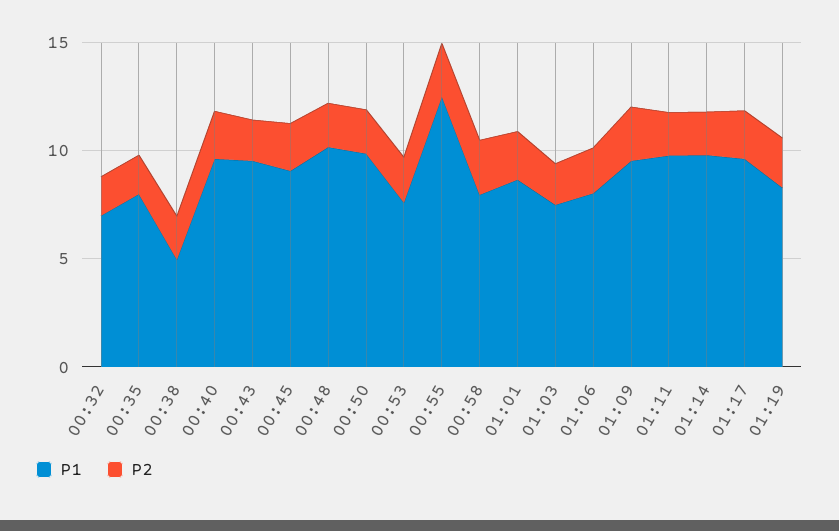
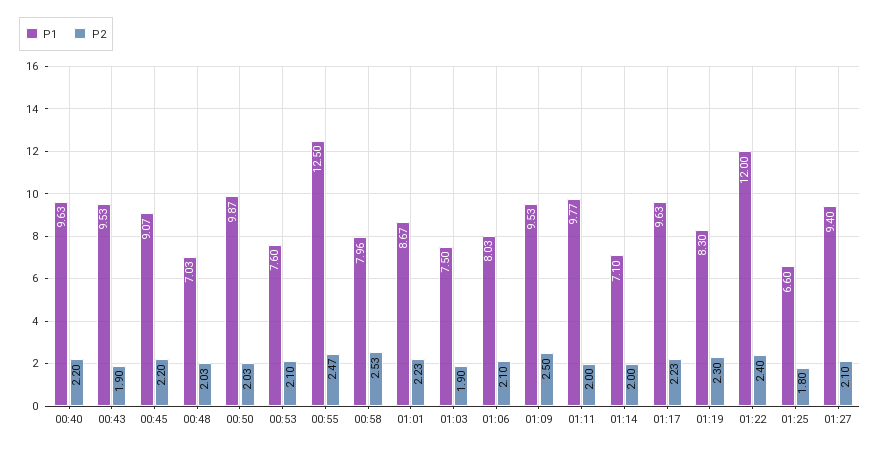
P1, 00:32: 7 -> none
P2, 00:32: 2 -> none
P1, 00:35: 8 -> none
P2, 00:35: 2 -> none
P1, 00:38: 5 -> none
P2, 00:38: 2 -> none
P1, 00:48: 10 -> 7.03
P1, 01:14: 10 -> 7.1
P1, 01:22: none -> 12
P2, 01:22: none -> 2.4
P1, 01:25: none -> 6.6
P2, 01:25: none -> 1.8
P1, 01:27: none -> 9.4
P2, 01:27: none -> 2.1

